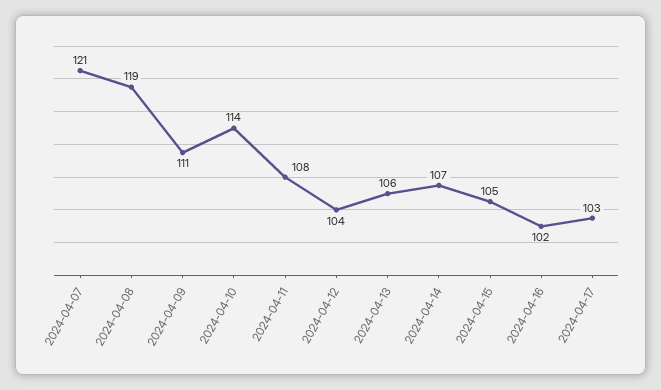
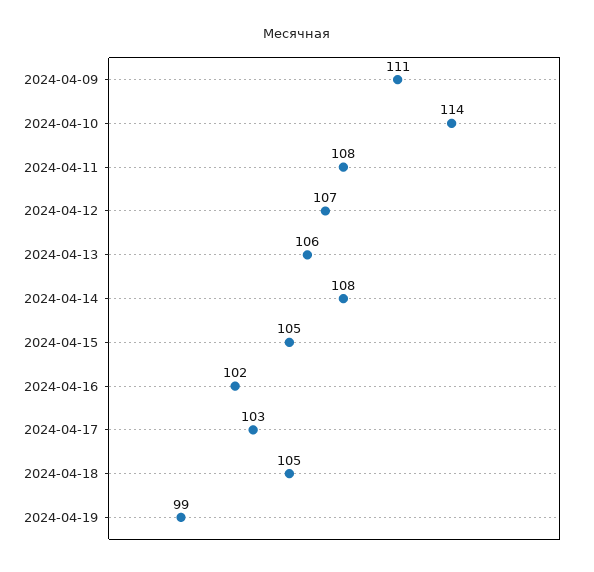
2024-04-07: 121 -> none
2024-04-08: 119 -> none
2024-04-12: 104 -> 107
2024-04-14: 107 -> 108
2024-04-18: none -> 105
2024-04-19: none -> 99

